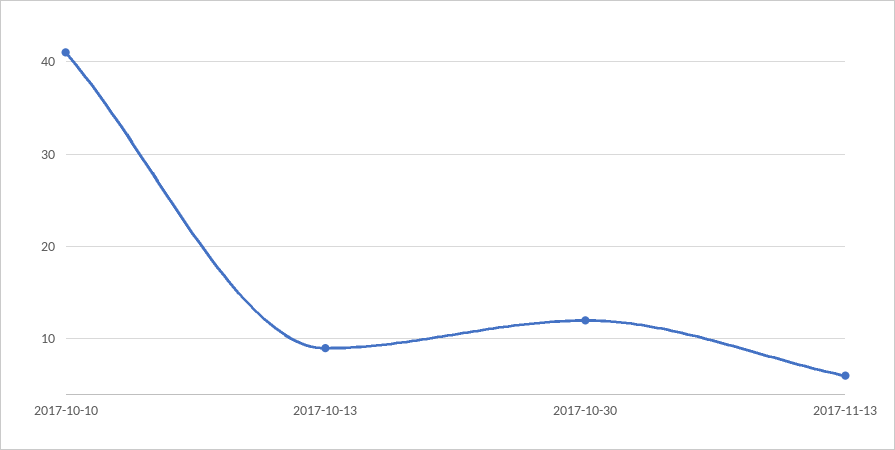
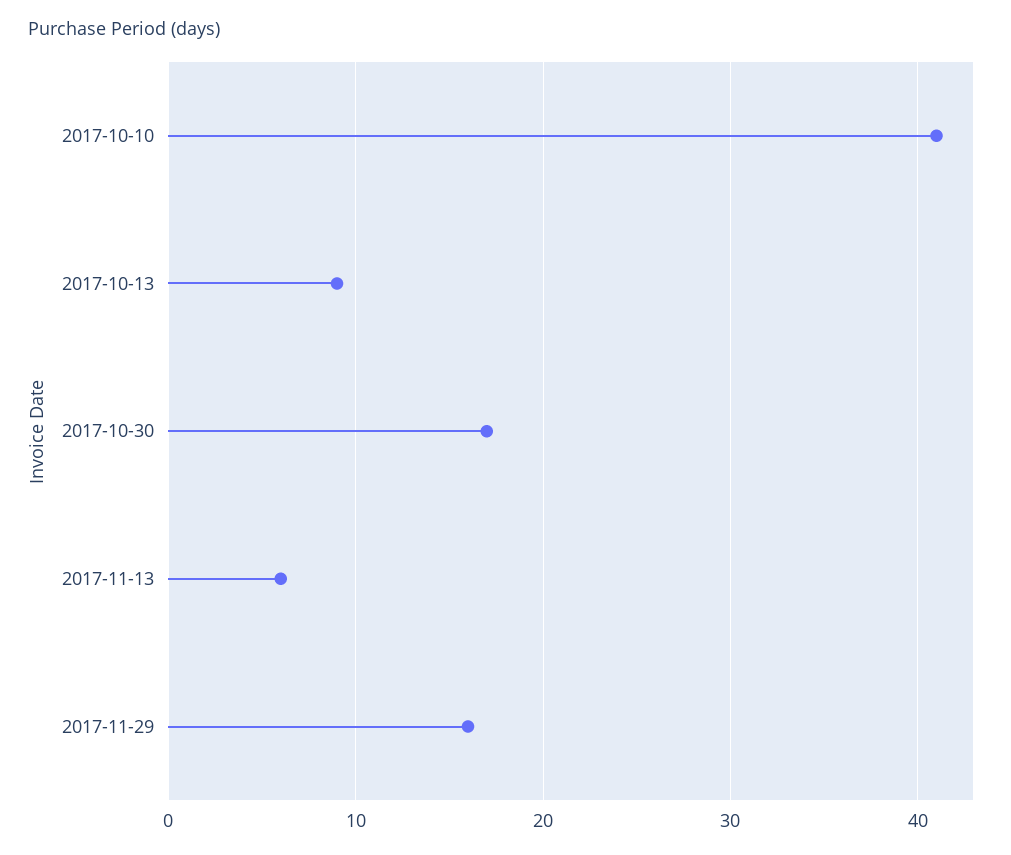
2017-10-30: 12 -> 17
2017-11-29: none -> 16

